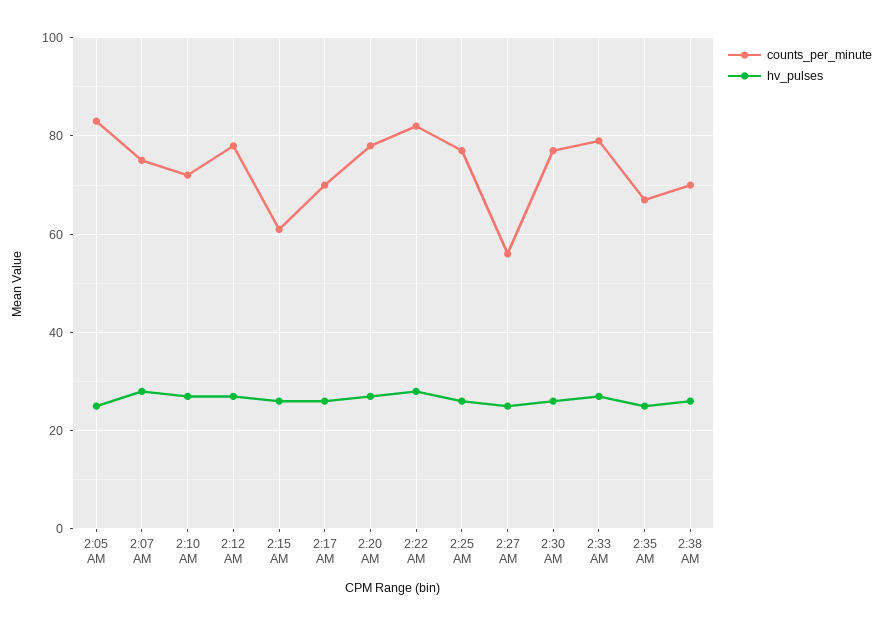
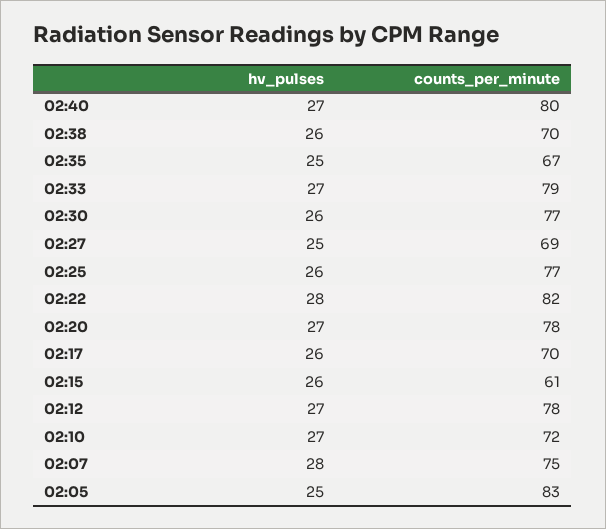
counts_per_minute, 2:27 AM: 55 -> 69
hv_pulses, 02:40: none -> 27
counts_per_minute, 02:40: none -> 80

